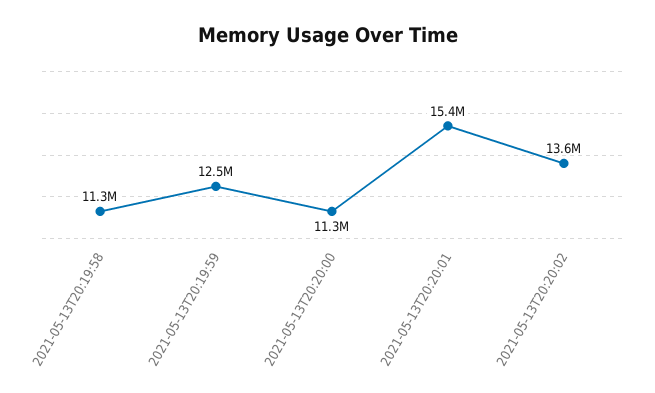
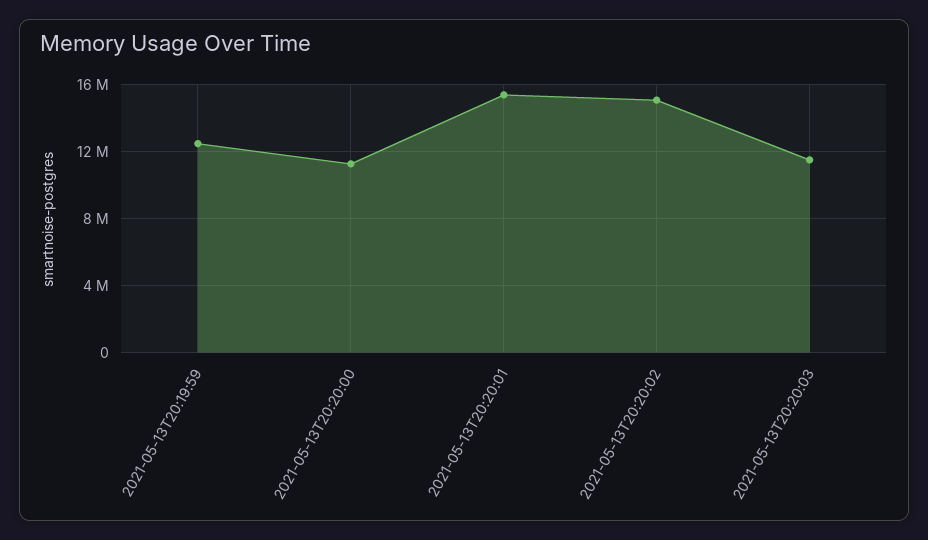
2021-05-13T20:19:58: 11300000 -> none
2021-05-13T20:20:02: 13600000 -> 15000000
2021-05-13T20:20:03: none -> 11500000

